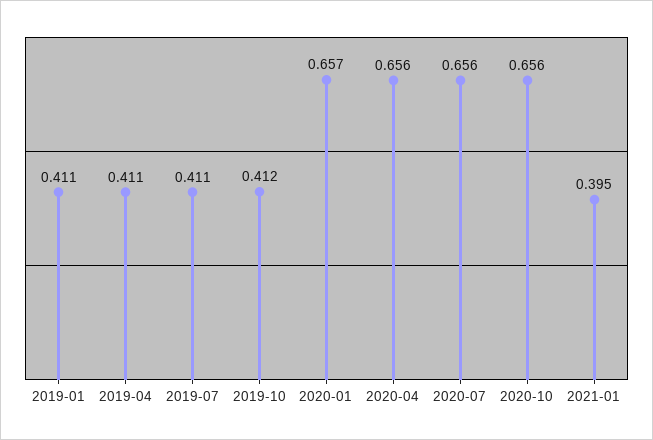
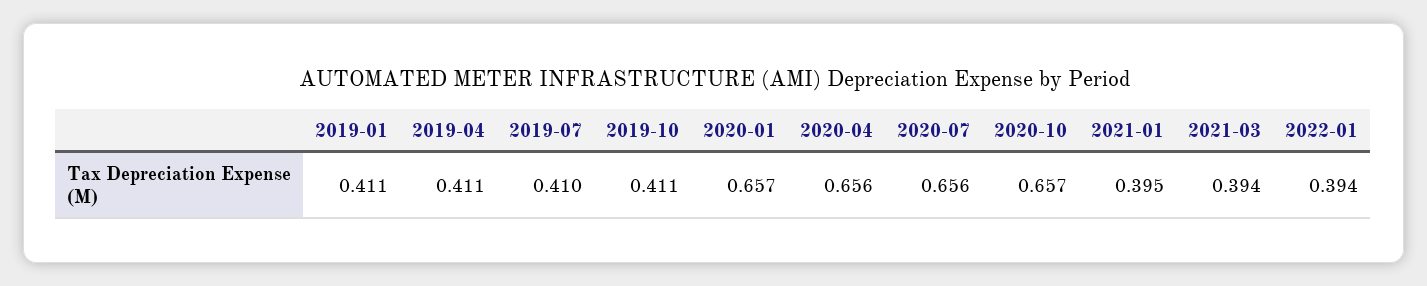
2019-07: 0.411 -> 0.41
2019-10: 0.412 -> 0.411
2020-10: 0.656 -> 0.657
2021-03: none -> 0.394
2022-01: none -> 0.394

